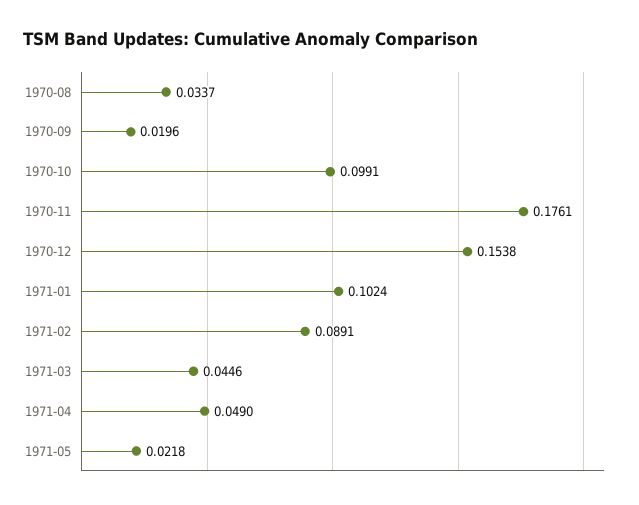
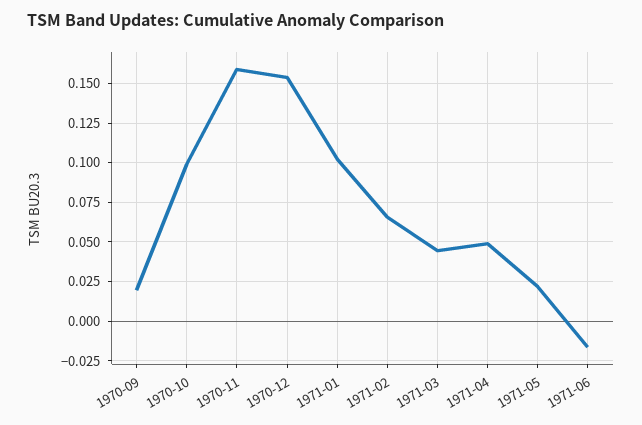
1970-08: 0.0337 -> none
1970-11: 0.1761 -> 0.16
1971-02: 0.0891 -> 0.065
1971-06: none -> -0.015

